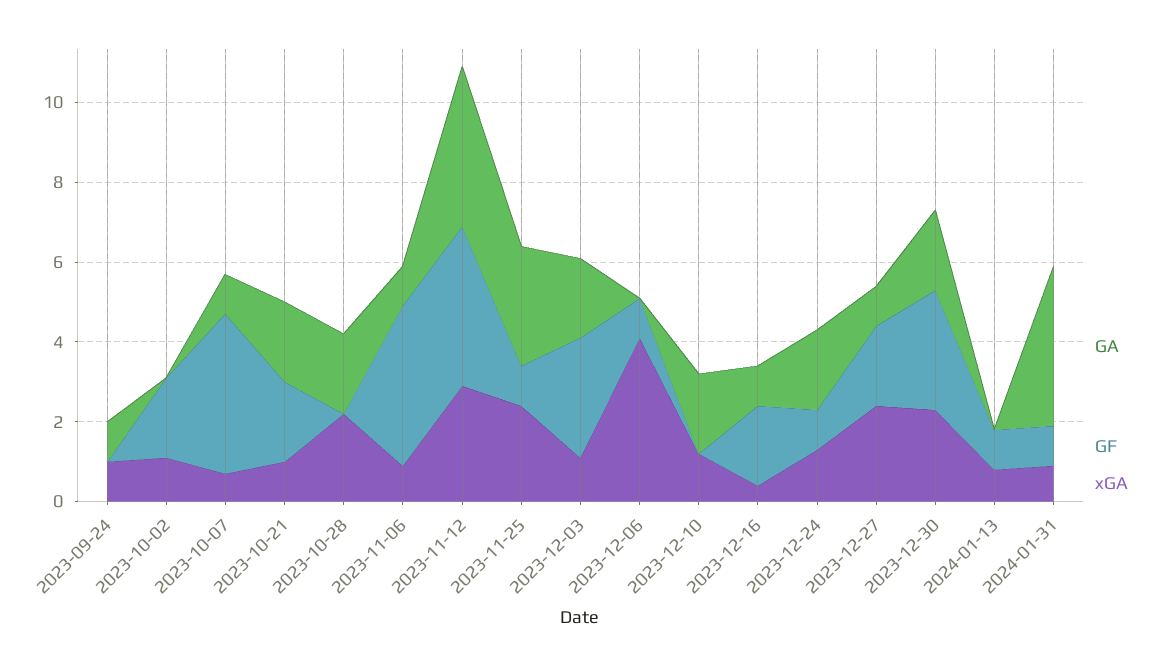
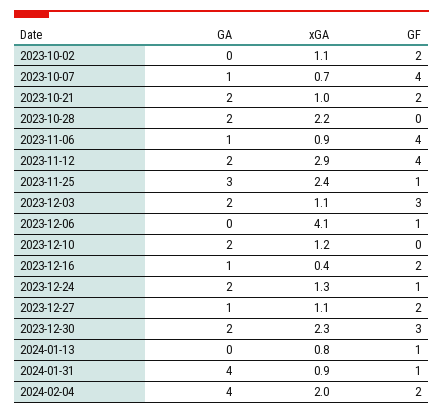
GA, 2023-09-24: 1 -> none
GF, 2023-09-24: 0 -> none
xGA, 2023-09-24: 1 -> none
GA, 2023-11-12: 4 -> 2
xGA, 2023-12-27: 2.5 -> 1.1
GA, 2024-02-04: none -> 4
xGA, 2024-02-04: none -> 2
GF, 2024-02-04: none -> 2

